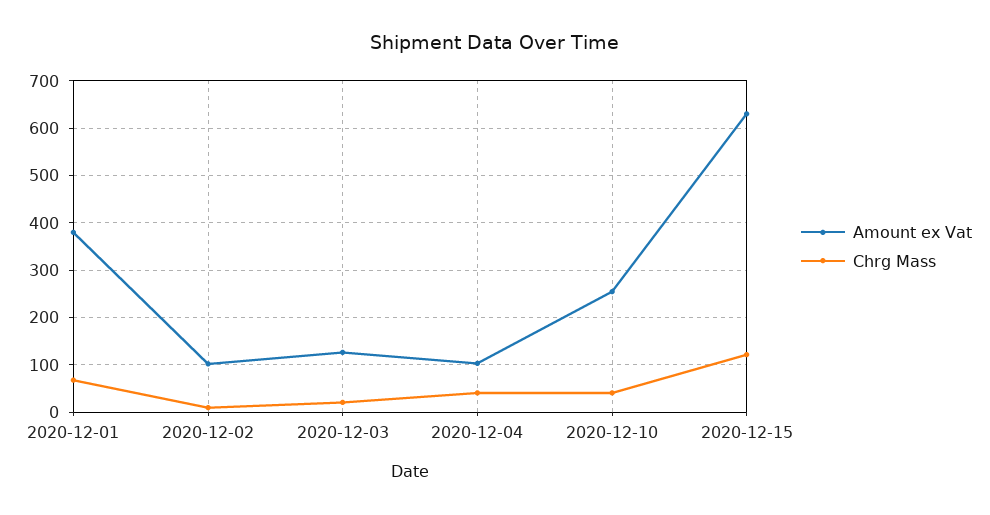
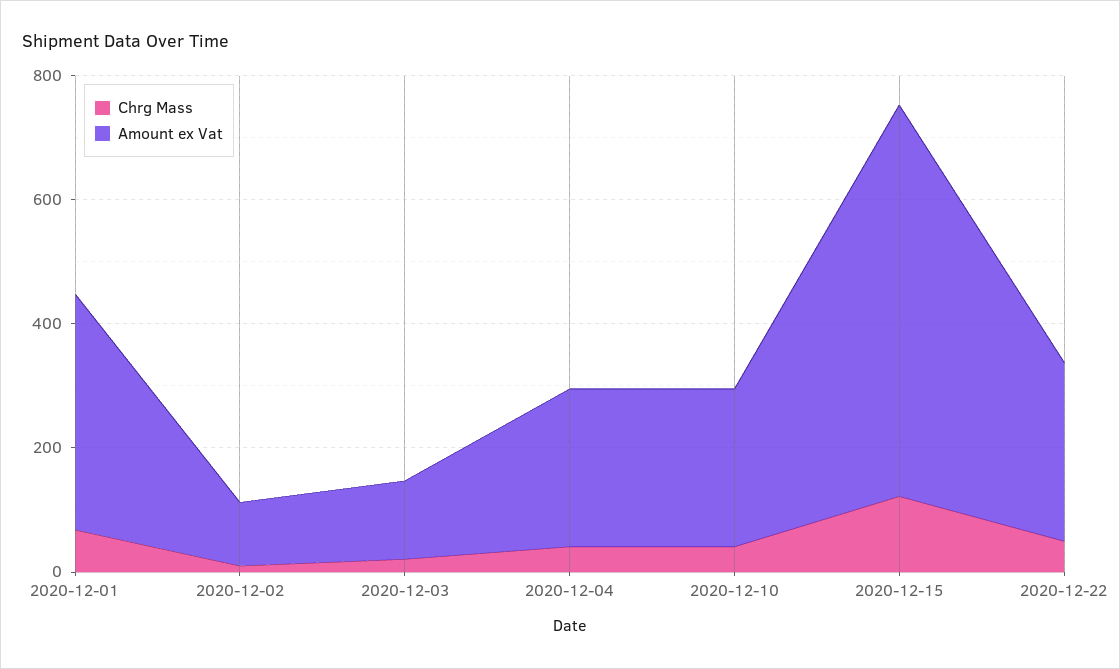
Amount ex Vat, 2020-12-04: 100 -> 250
Chrg Mass, 2020-12-22: none -> 50
Amount ex Vat, 2020-12-22: none -> 300

